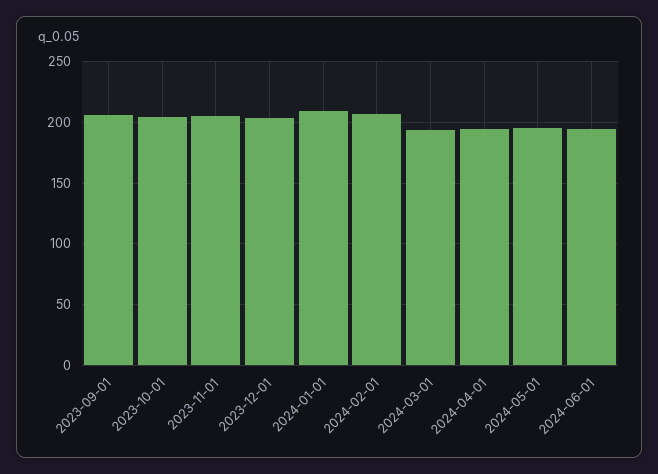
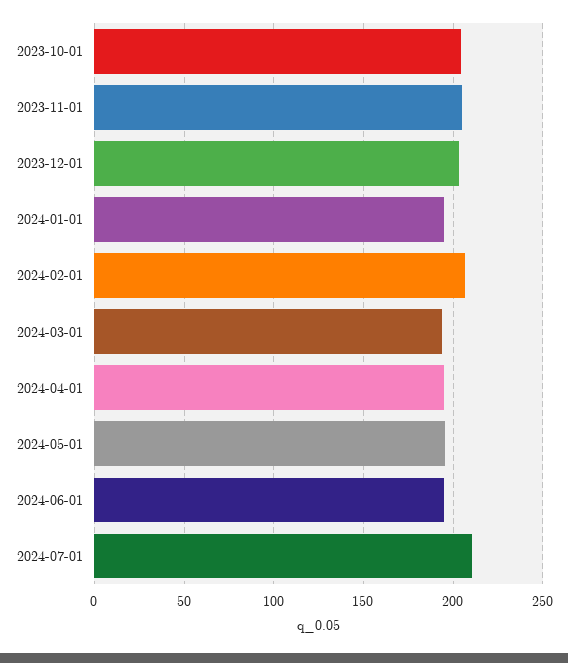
2023-09-01: 205 -> none
2024-01-01: 210 -> 195
2024-07-01: none -> 210

